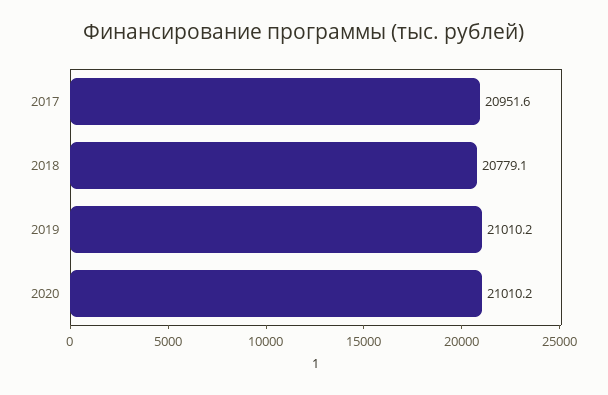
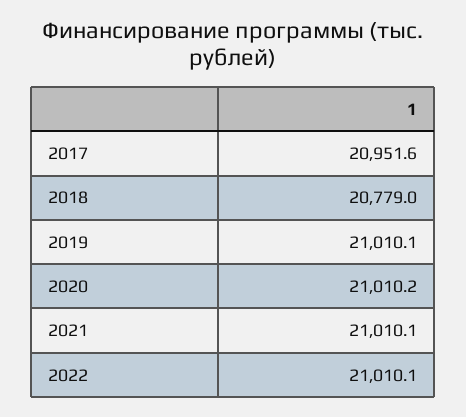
2018: 20779.1 -> 20779
2019: 21010.2 -> 21010.1
2021: none -> 21010.1
2022: none -> 21010.1

